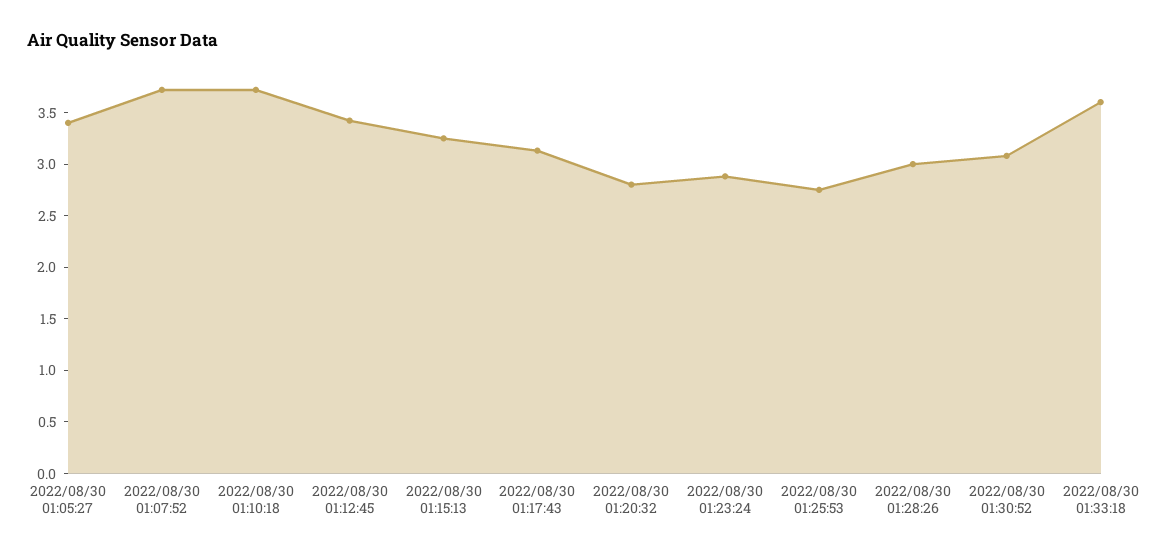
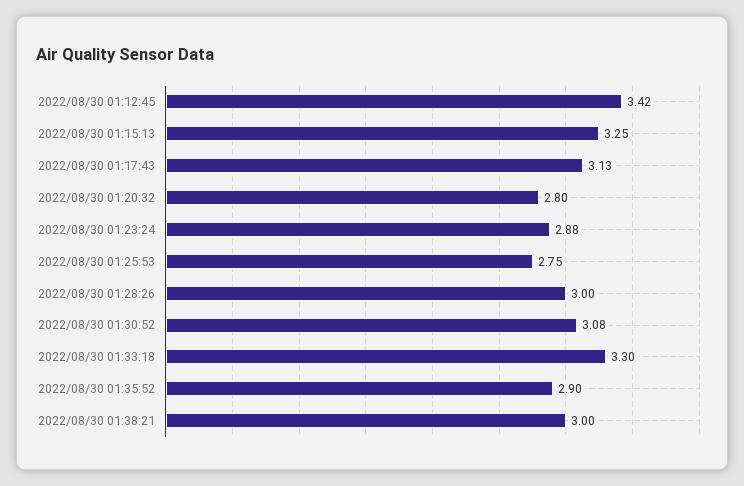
2022/08/30 01:05:27: 3.4 -> none
2022/08/30 01:07:52: 3.7 -> none
2022/08/30 01:10:18: 3.7 -> none
2022/08/30 01:33:18: 3.6 -> 3.3
2022/08/30 01:35:52: none -> 2.9
2022/08/30 01:38:21: none -> 3

